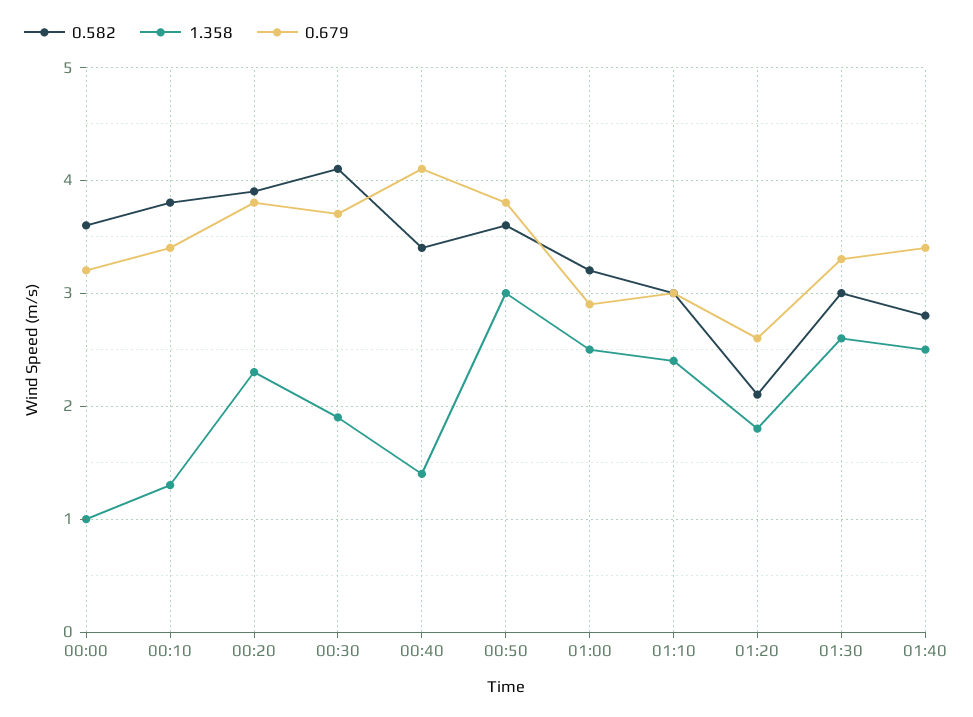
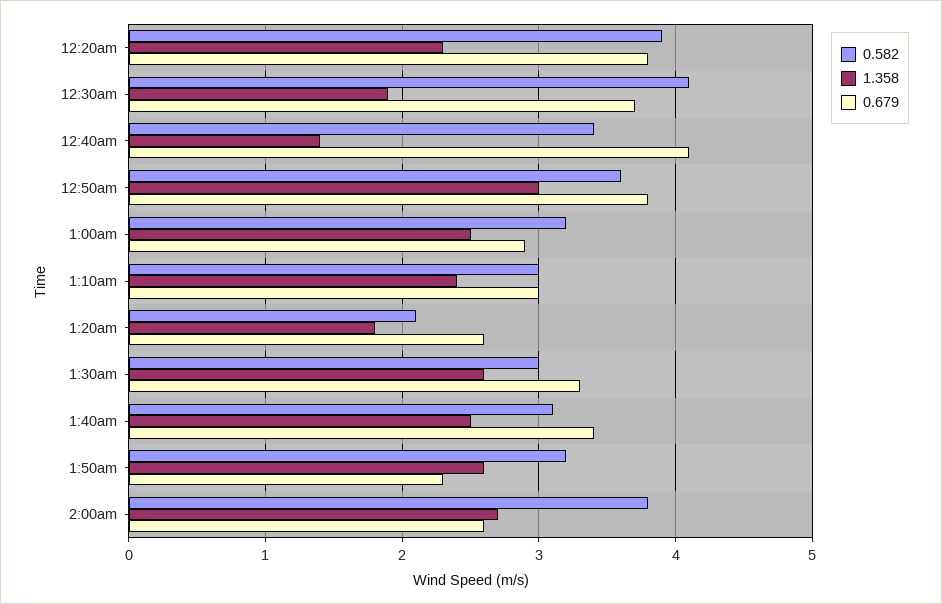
0.582, 00:00: 3.6 -> none
1.358, 00:00: 1 -> none
0.679, 00:00: 3.2 -> none
0.582, 00:10: 3.8 -> none
1.358, 00:10: 1.3 -> none
0.679, 00:10: 3.4 -> none
0.582, 01:40: 2.8 -> 3.1
0.582, 1:50am: none -> 3.2
1.358, 1:50am: none -> 2.6
0.679, 1:50am: none -> 2.3
0.582, 2:00am: none -> 3.8
1.358, 2:00am: none -> 2.7
0.679, 2:00am: none -> 2.6

